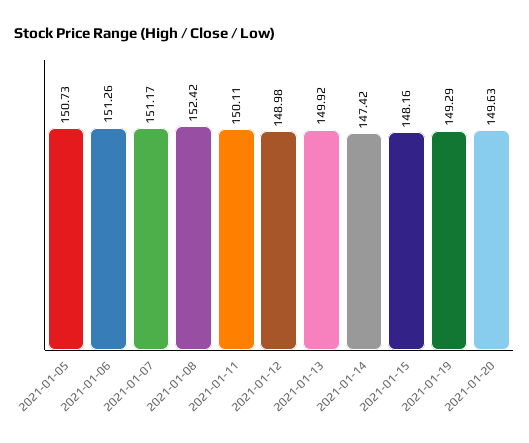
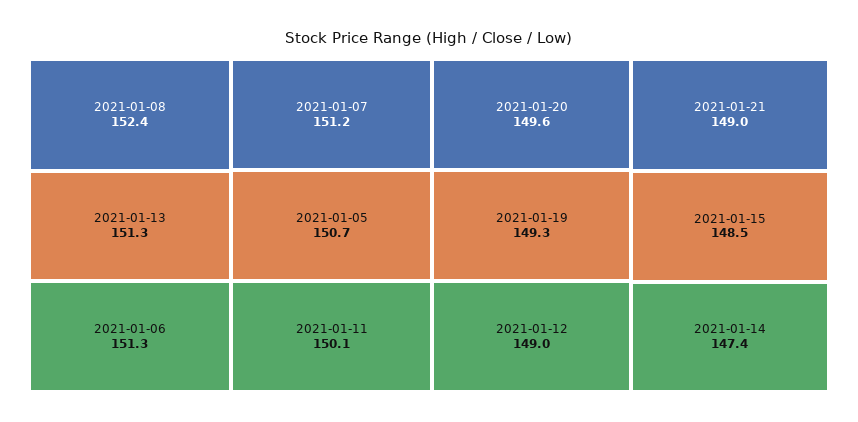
2021-01-13: 149.92 -> 151.3
2021-01-15: 148.16 -> 148.5
2021-01-21: none -> 149

